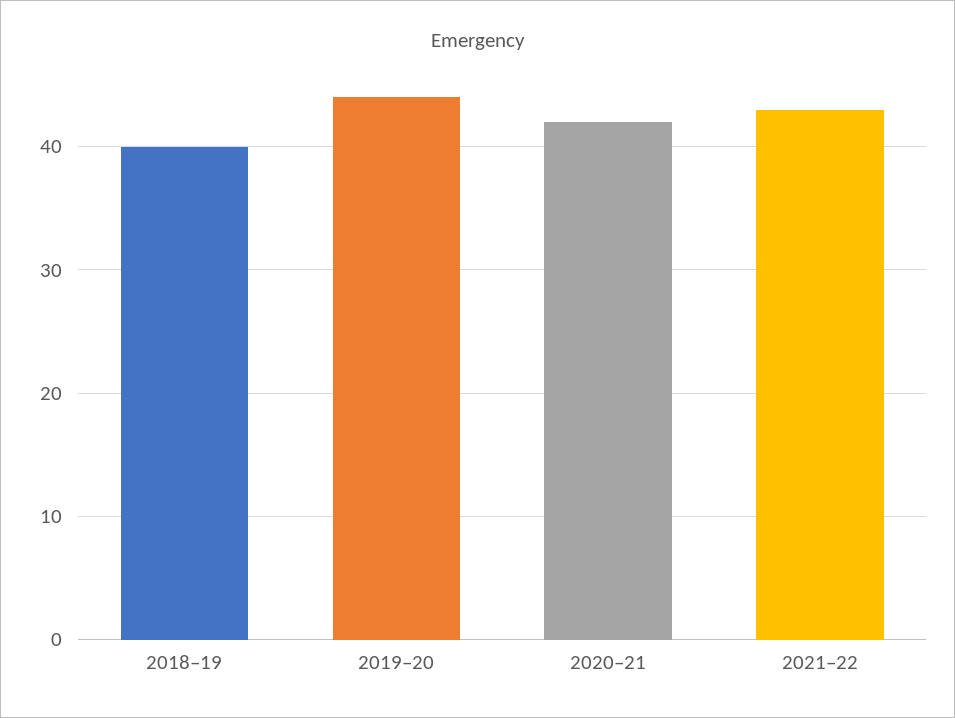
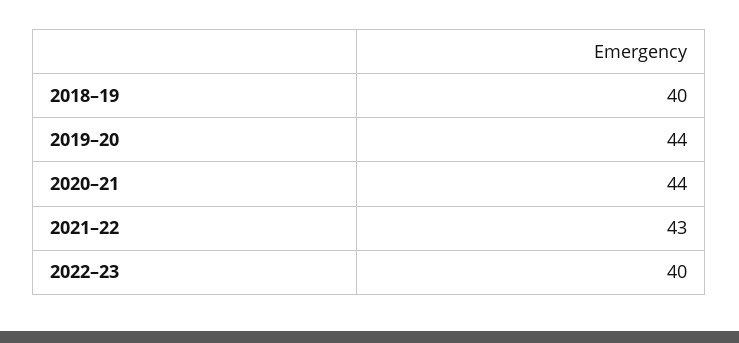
2020–21: 42 -> 44
2022–23: none -> 40

